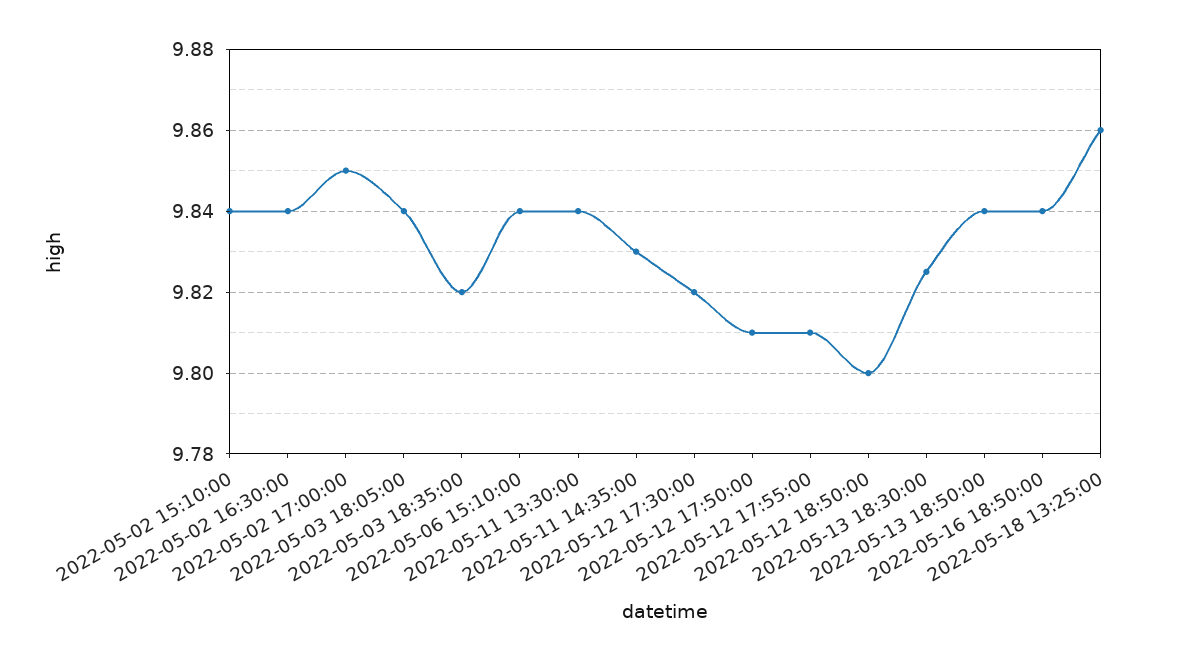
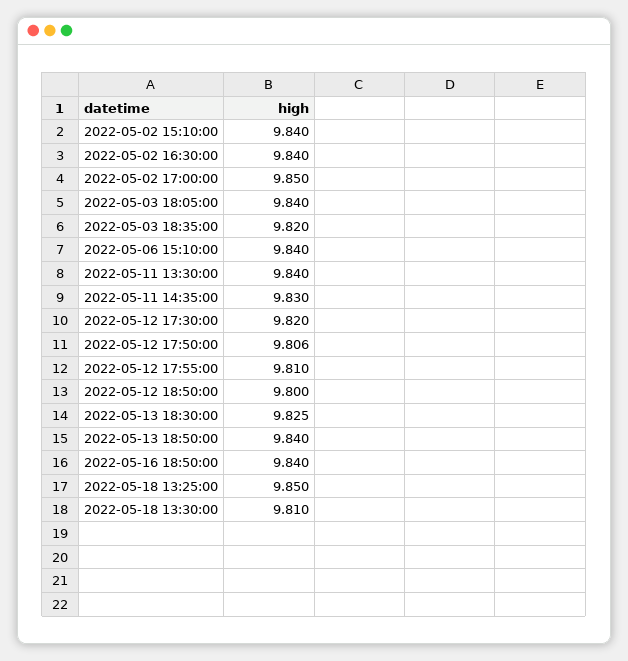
2022-05-12 17:50:00: 9.81 -> 9.806
2022-05-18 13:25:00: 9.86 -> 9.85
2022-05-18 13:30:00: none -> 9.81

